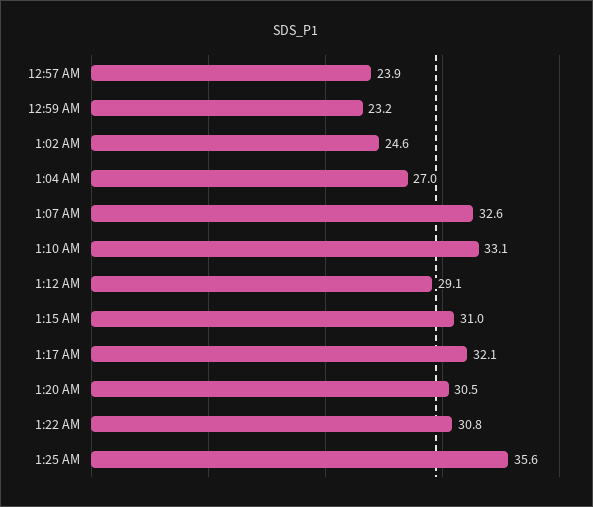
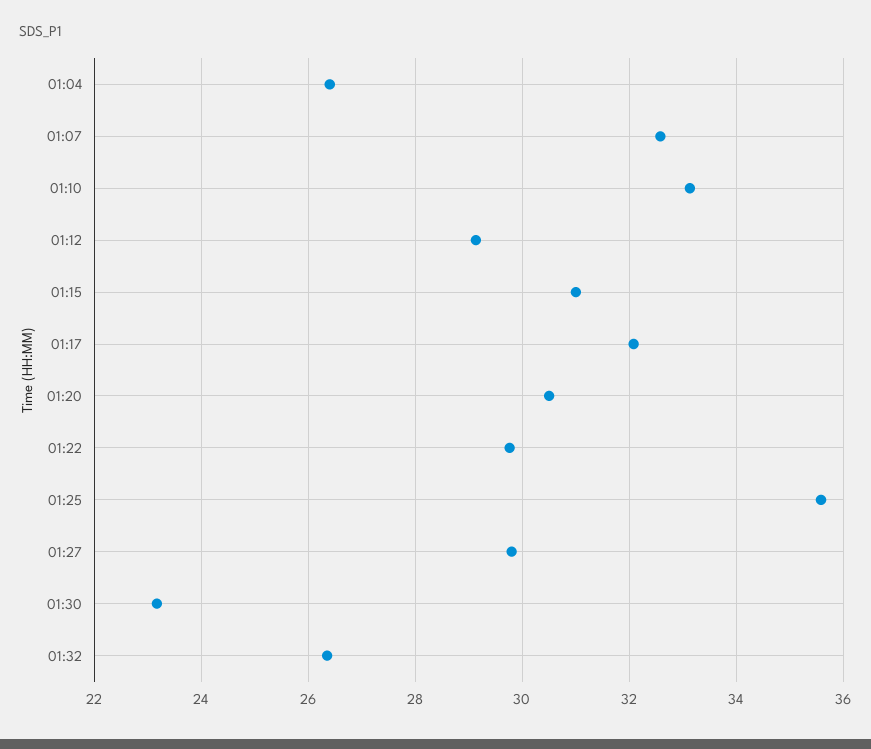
12:57 AM: 23.9 -> none
12:59 AM: 23.2 -> none
1:02 AM: 24.6 -> none
1:04 AM: 27 -> 26.4
1:22 AM: 30.8 -> 29.8
01:27: none -> 29.8
01:30: none -> 23.2
01:32: none -> 26.4

